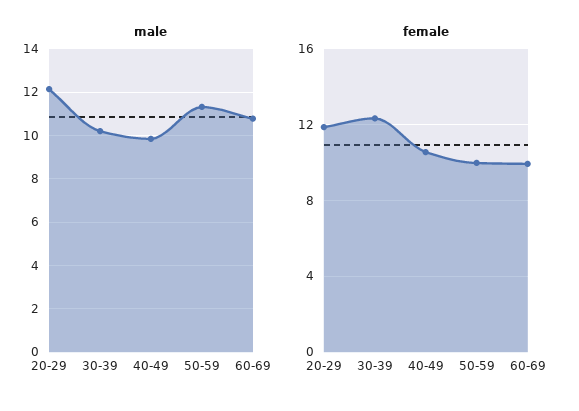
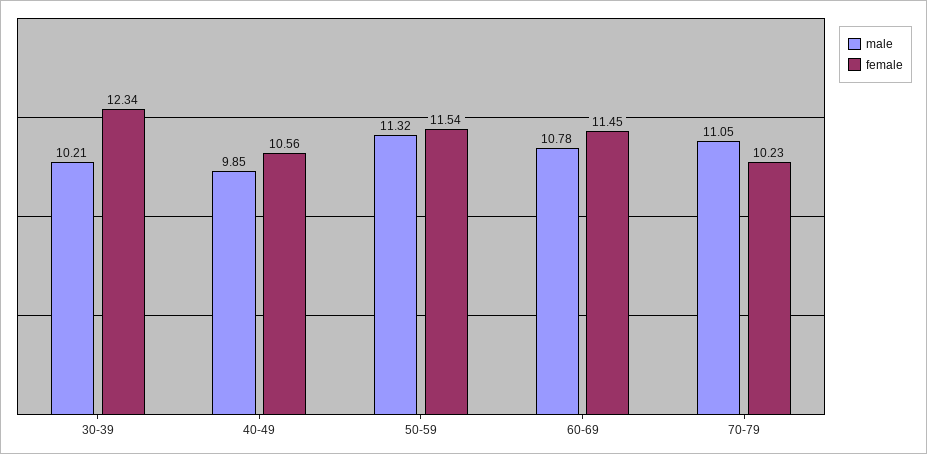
male, 20-29: 12 -> none
female, 20-29: 12 -> none
female, 50-59: 10 -> 11.54
female, 60-69: 10 -> 11.45
male, 70-79: none -> 11.05
female, 70-79: none -> 10.23

